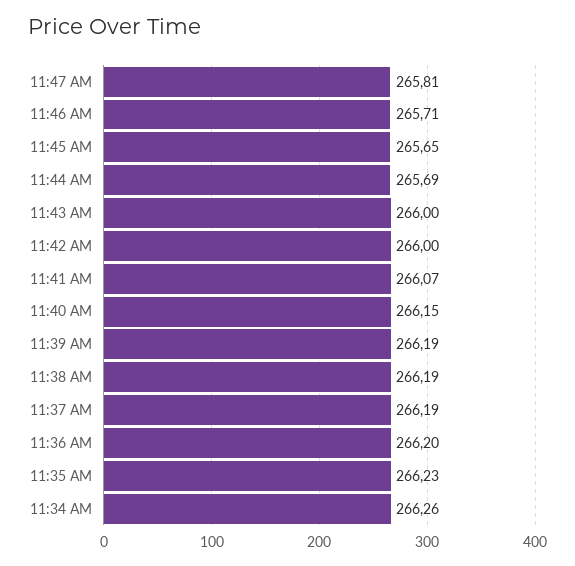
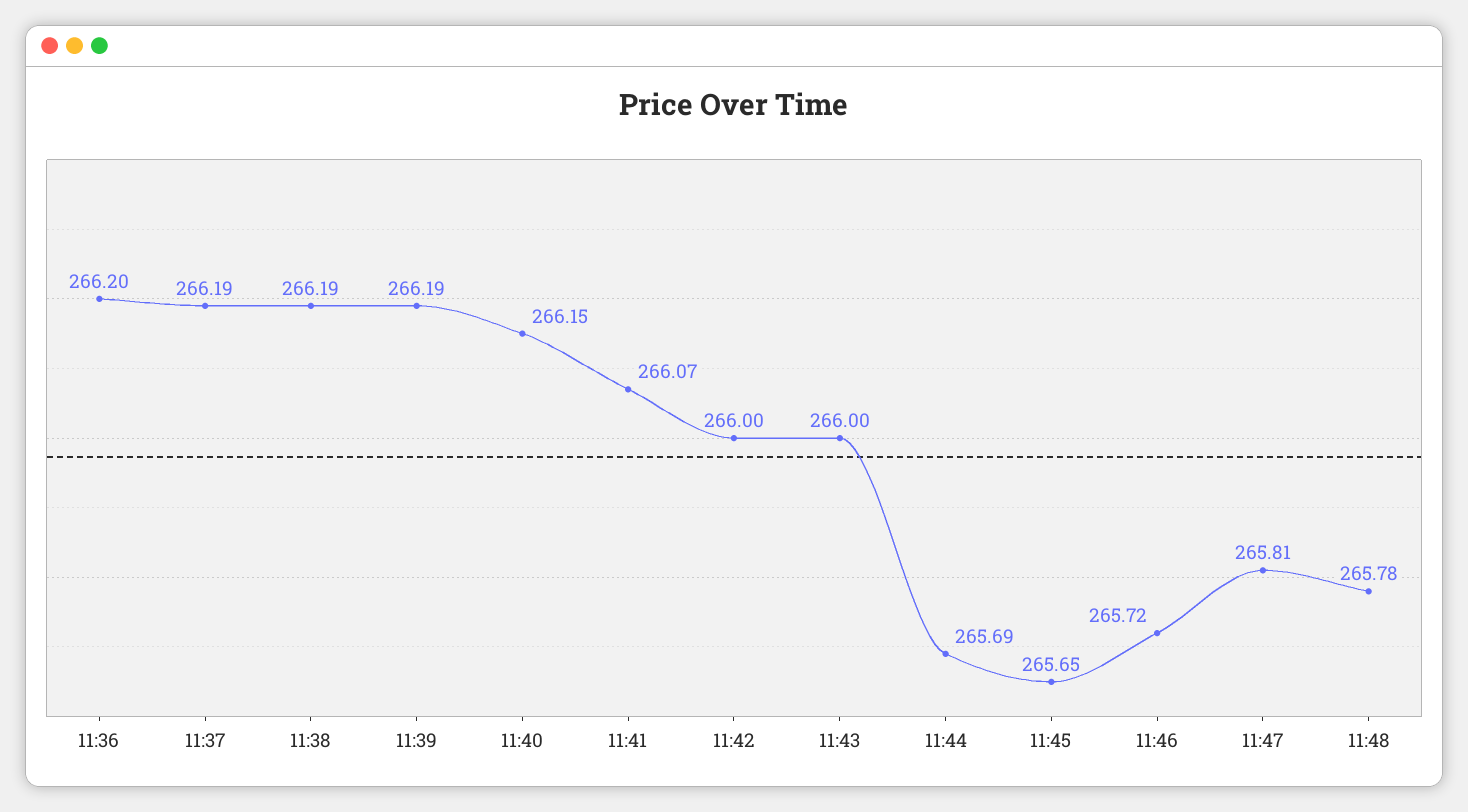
11:46 AM: 265.71 -> 265.72
11:35 AM: 266.23 -> none
11:34 AM: 266.26 -> none
11:48: none -> 265.78

